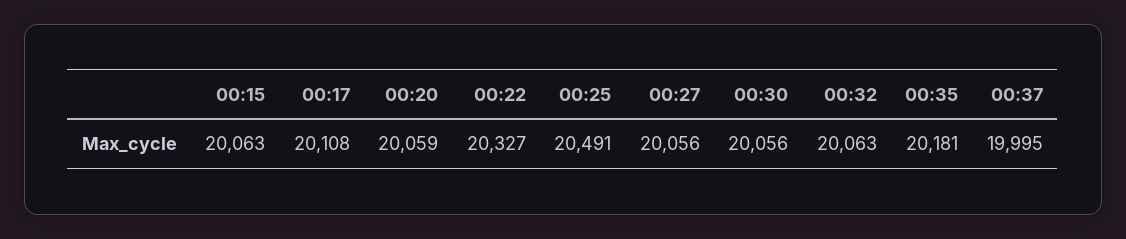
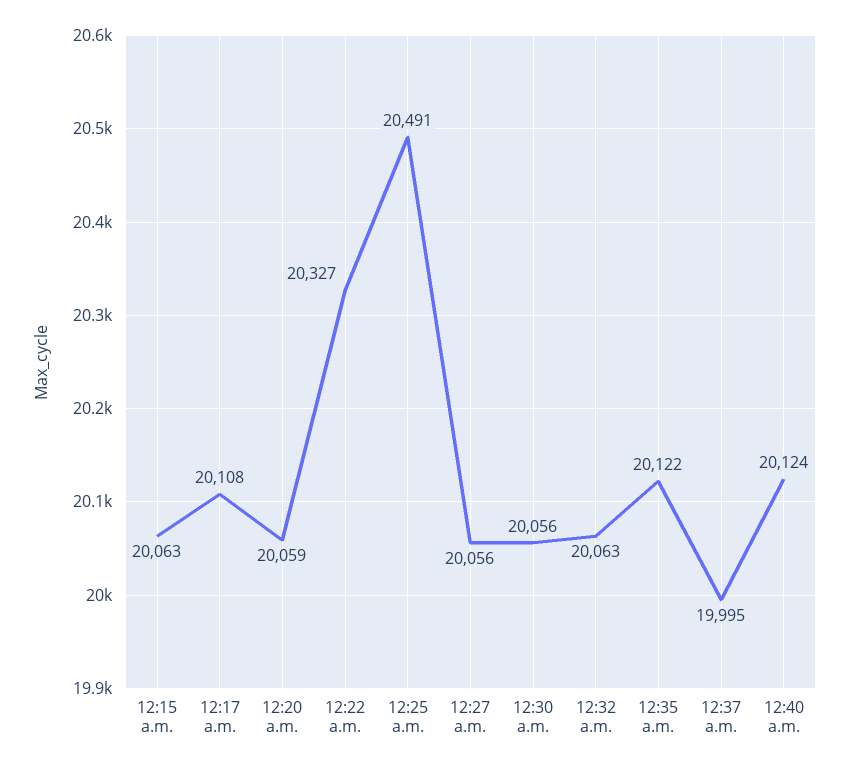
00:35: 20181 -> 20122
12:40 a.m.: none -> 20124

